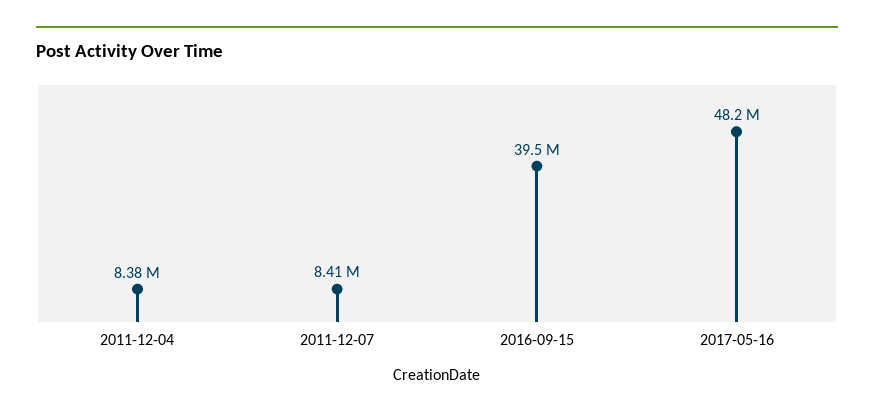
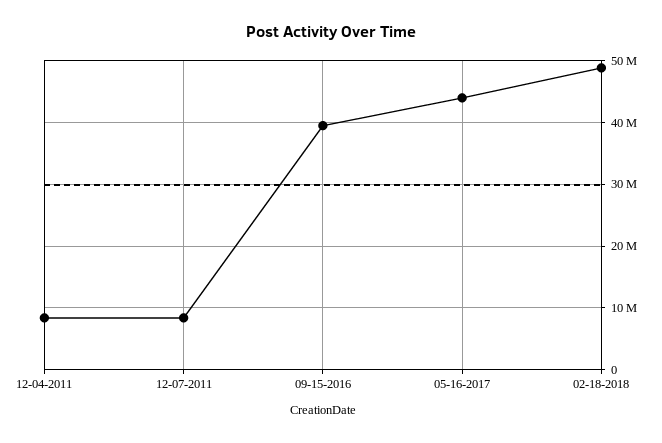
2017-05-16: 48200000 -> 44000000
02-18-2018: none -> 49000000

